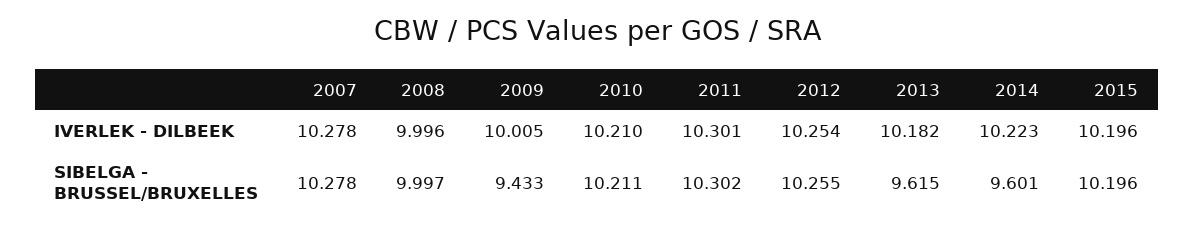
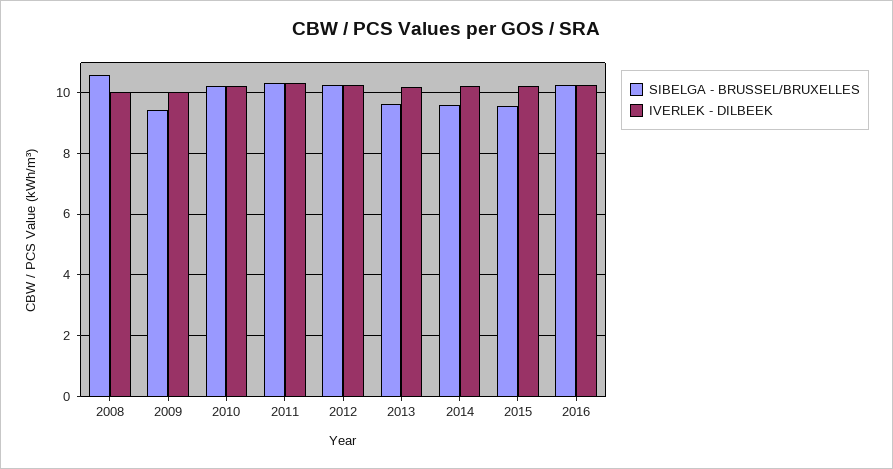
IVERLEK - DILBEEK, 2007: 10.278 -> none
SIBELGA - BRUSSEL/BRUXELLES, 2007: 10.278 -> none
SIBELGA - BRUSSEL/BRUXELLES, 2008: 9.997 -> 10.6
SIBELGA - BRUSSEL/BRUXELLES, 2015: 10.196 -> 9.6
SIBELGA - BRUSSEL/BRUXELLES, 2016: none -> 10.2
IVERLEK - DILBEEK, 2016: none -> 10.2

